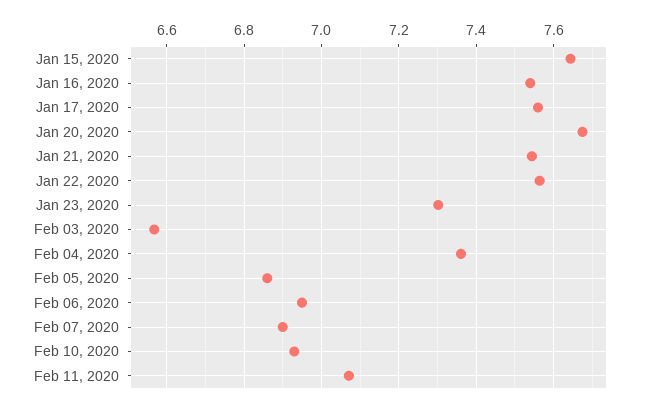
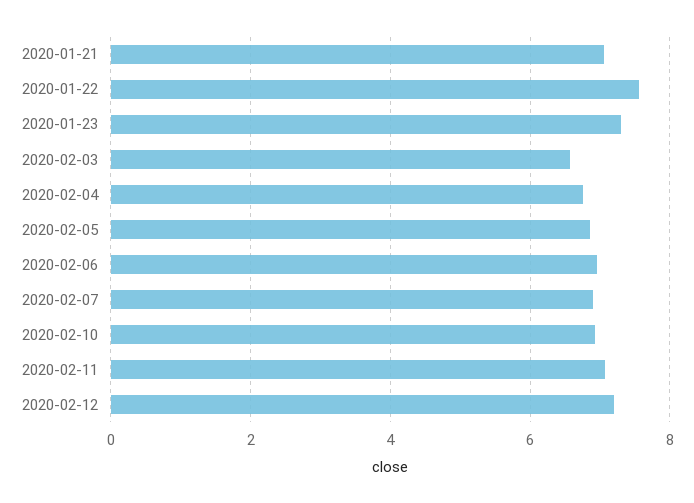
Jan 15, 2020: 7.64 -> none
Jan 16, 2020: 7.54 -> none
Jan 17, 2020: 7.56 -> none
Jan 20, 2020: 7.68 -> none
Jan 21, 2020: 7.54 -> 7
Feb 04, 2020: 7.36 -> 6.8
2020-02-12: none -> 7.2

